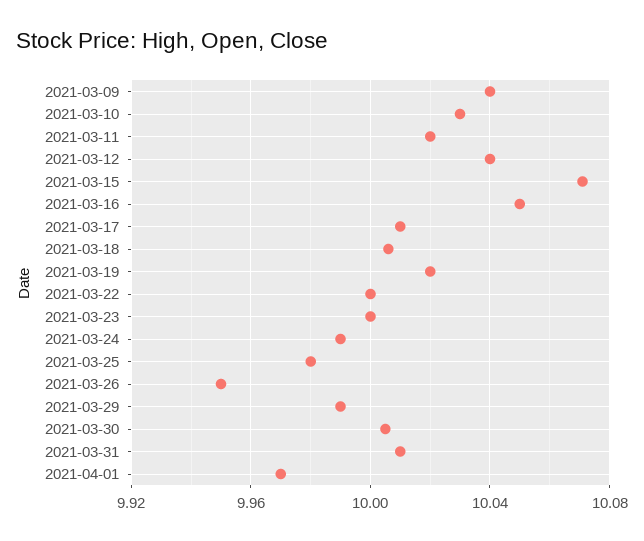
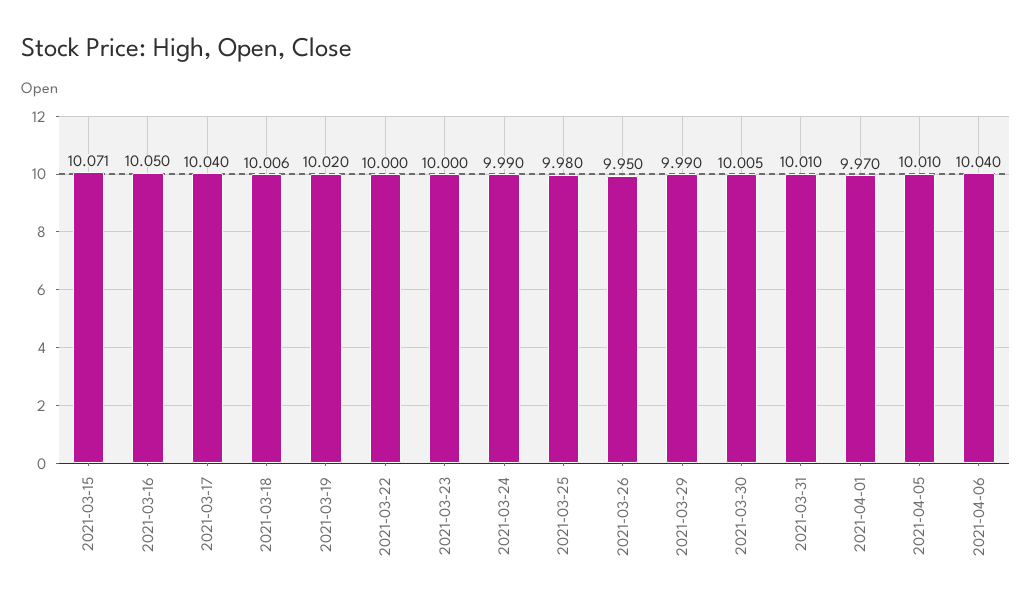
2021-03-09: 10.04 -> none
2021-03-10: 10.03 -> none
2021-03-11: 10.02 -> none
2021-03-12: 10.04 -> none
2021-03-17: 10.01 -> 10.04
2021-04-05: none -> 10.01
2021-04-06: none -> 10.04

